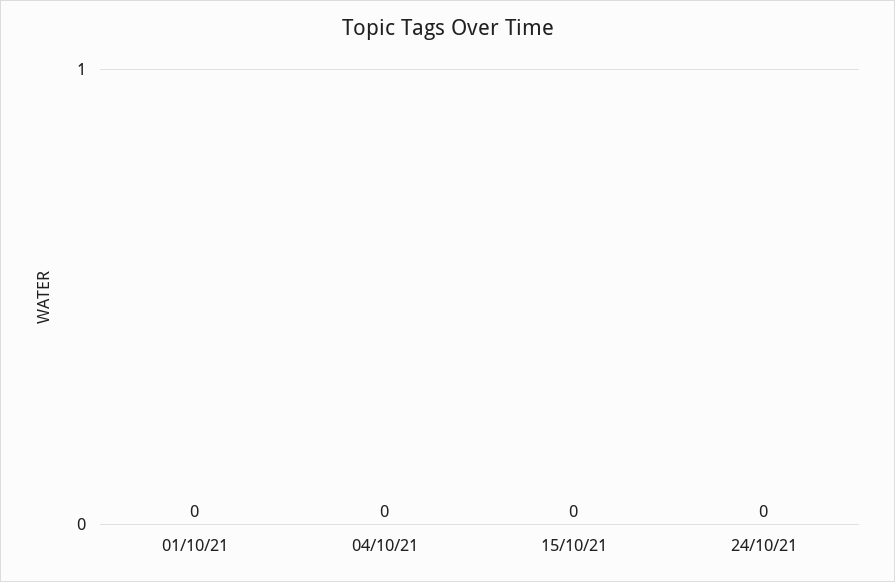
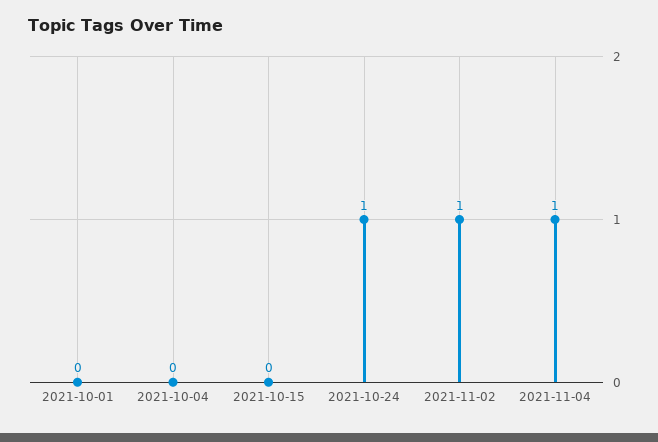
24/10/21: 0 -> 1
2021-11-02: none -> 1
2021-11-04: none -> 1

